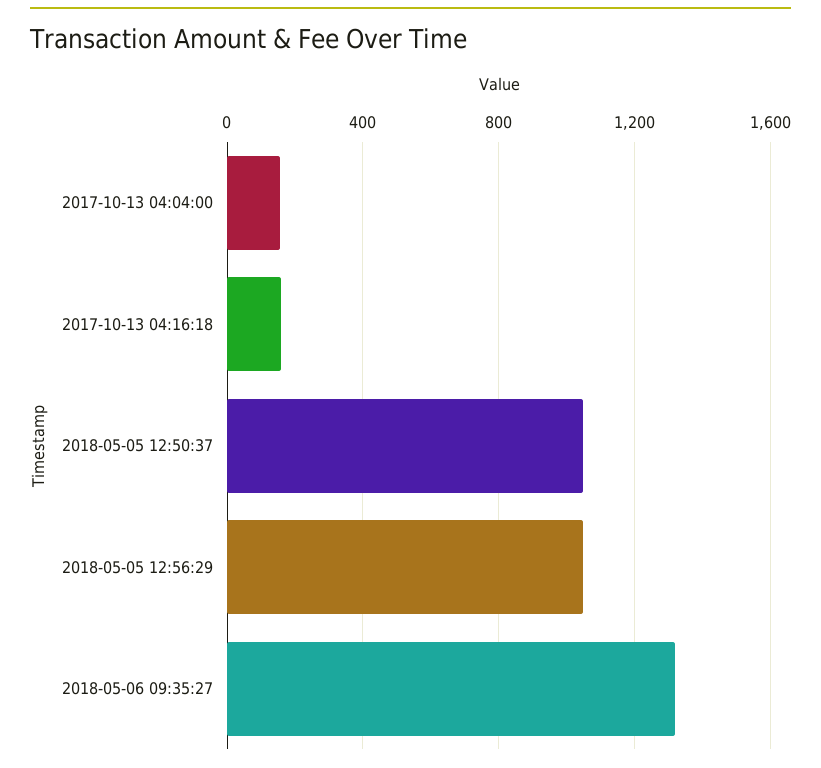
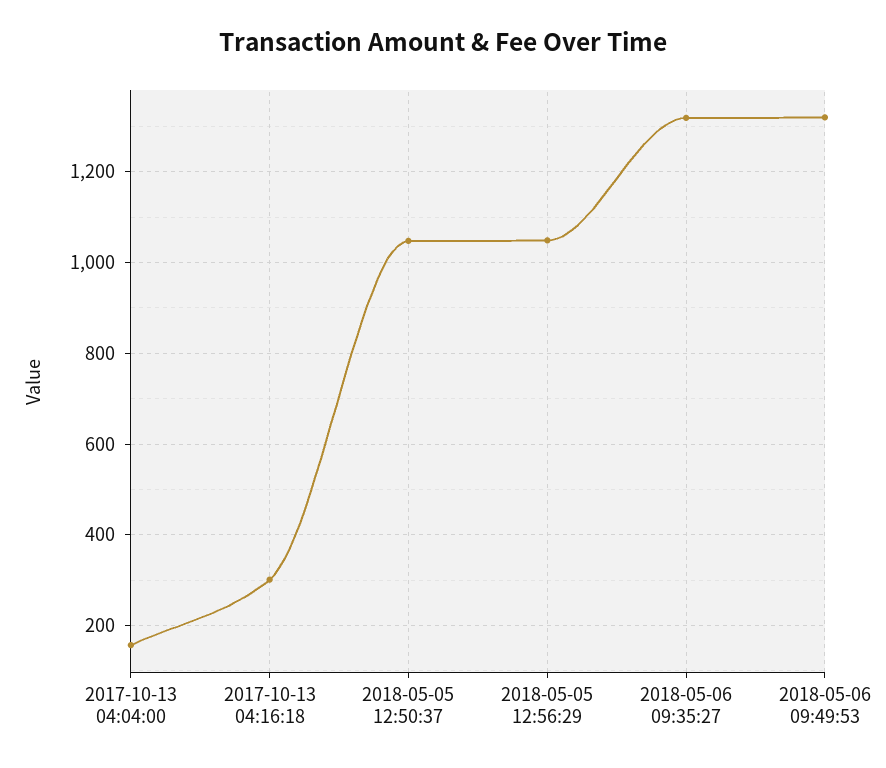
2017-10-13 04:16:18: 150 -> 300
2018-05-06 09:49:53: none -> 1320

